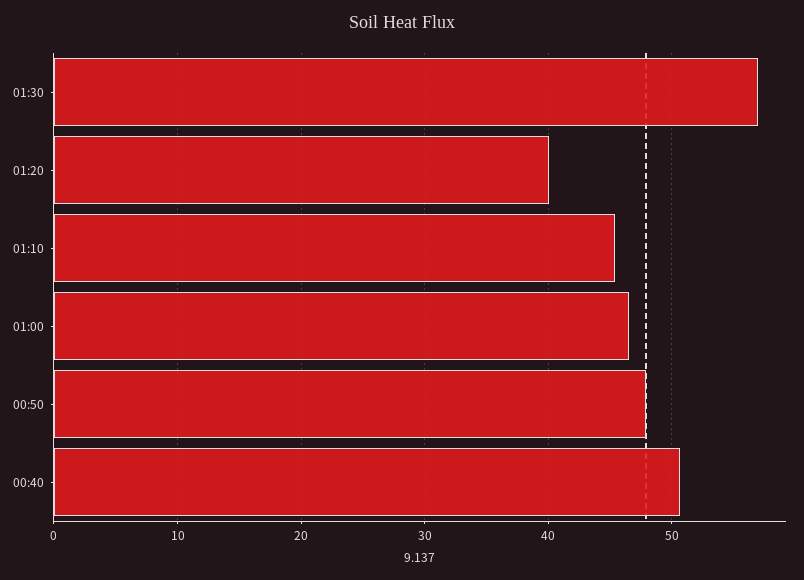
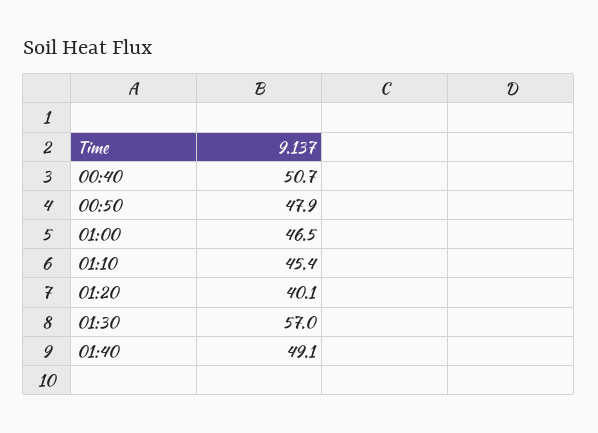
01:40: none -> 49.1

